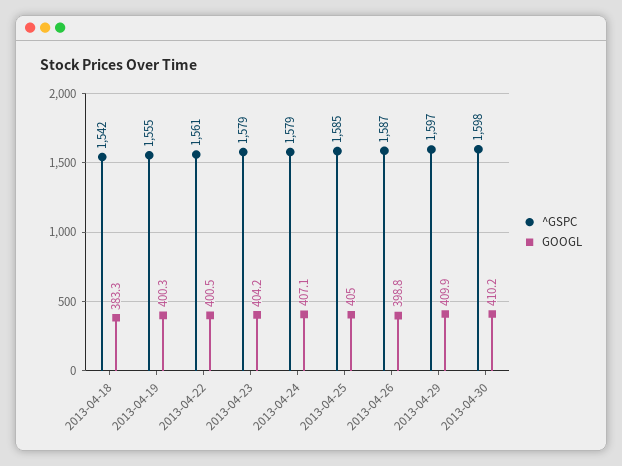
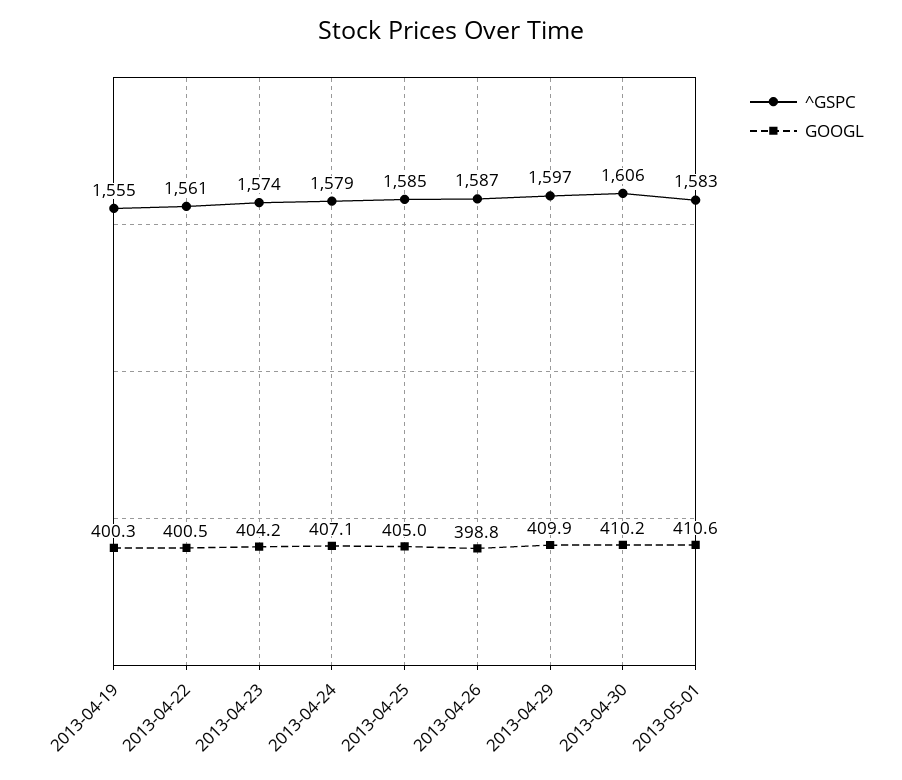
^GSPC, 2013-04-18: 1542 -> none
GOOGL, 2013-04-18: 383.3 -> none
^GSPC, 2013-04-23: 1579 -> 1574
^GSPC, 2013-04-30: 1598 -> 1606
^GSPC, 2013-05-01: none -> 1583
GOOGL, 2013-05-01: none -> 410.6

